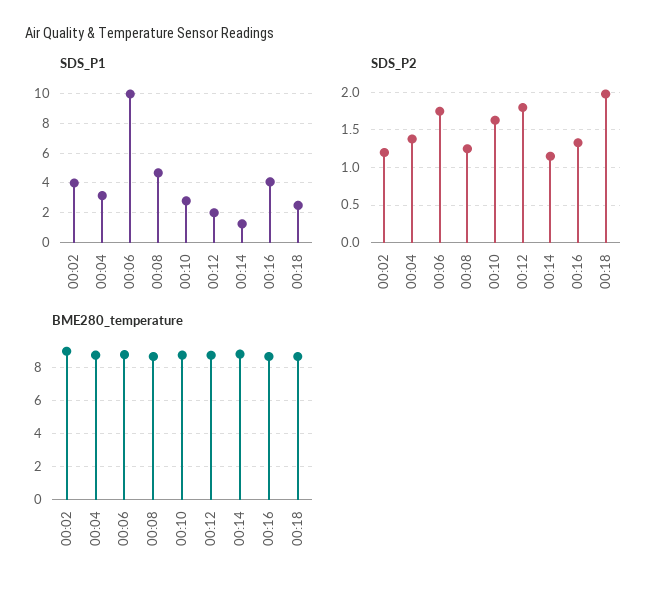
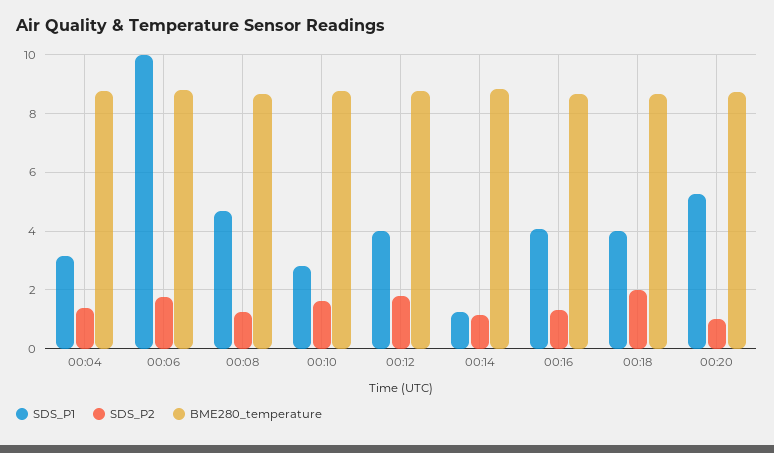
SDS_P1, 00:02: 4 -> none
SDS_P1, 00:12: 2 -> 4
SDS_P1, 00:18: 2.5 -> 4
SDS_P2, 00:02: 1.2 -> none
BME280_temperature, 00:02: 9 -> none
SDS_P1, 00:20: none -> 5.25
SDS_P2, 00:20: none -> 1
BME280_temperature, 00:20: none -> 8.75

